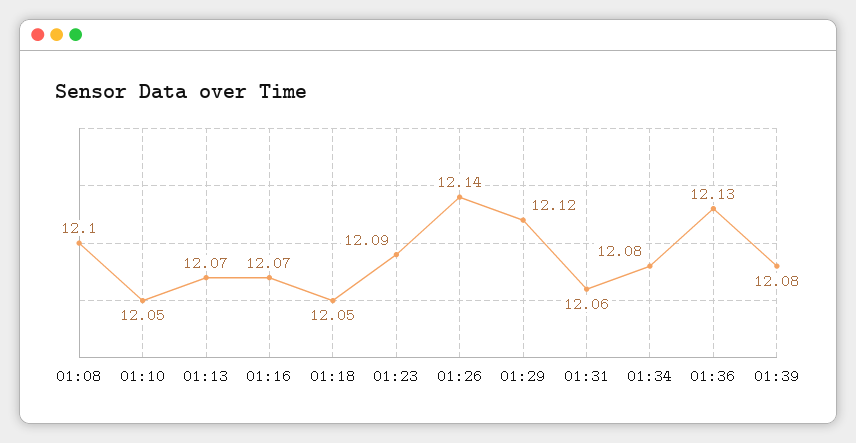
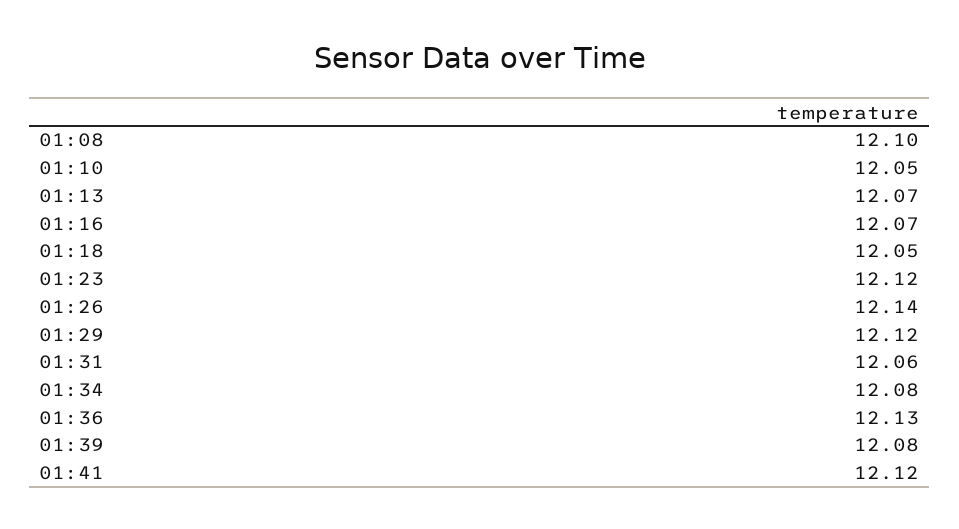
01:23: 12.09 -> 12.12
01:41: none -> 12.12

